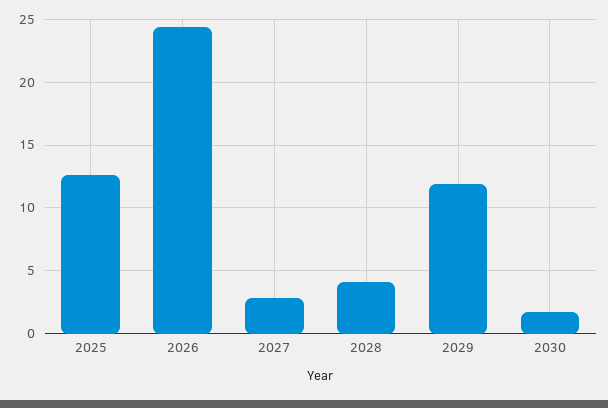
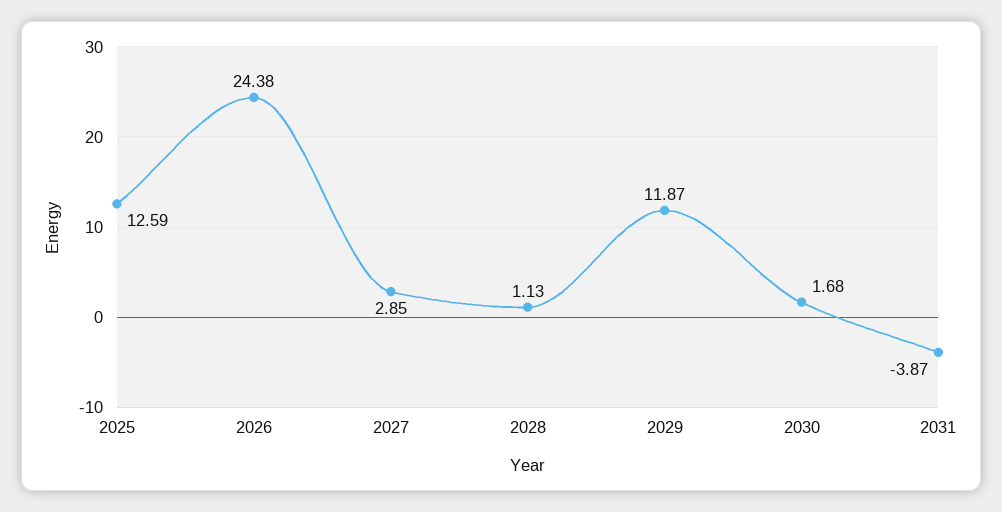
2028: 4 -> 1.13
2031: none -> -3.87

